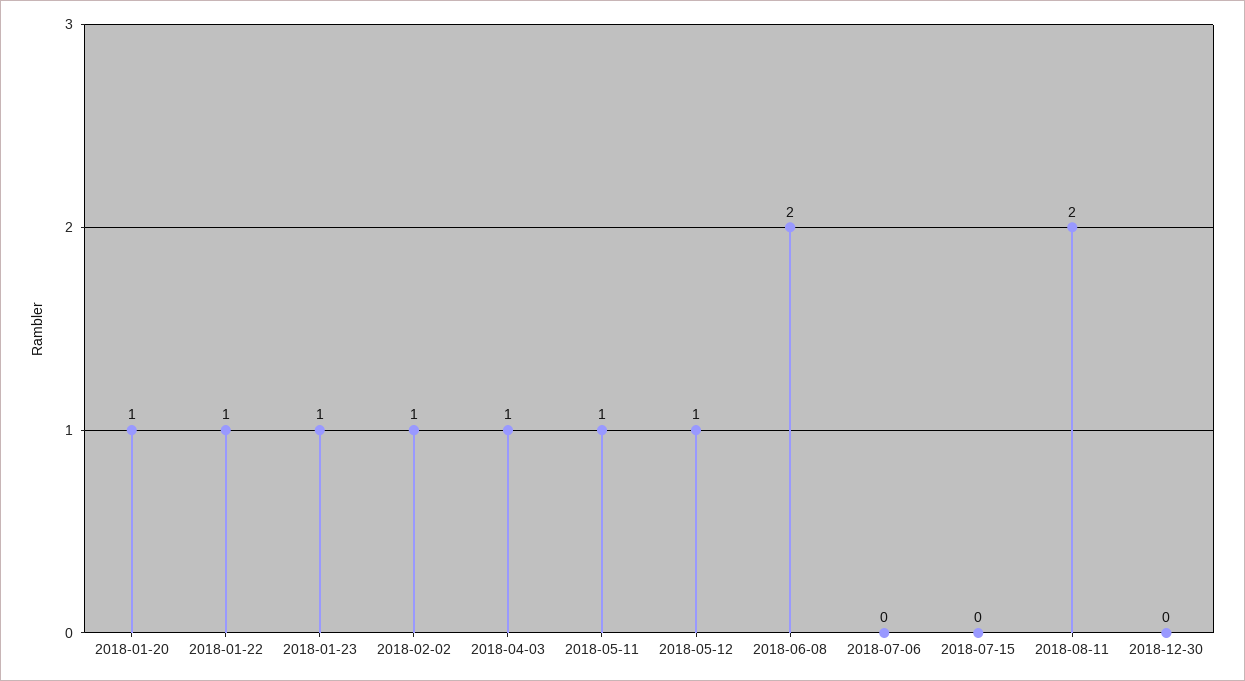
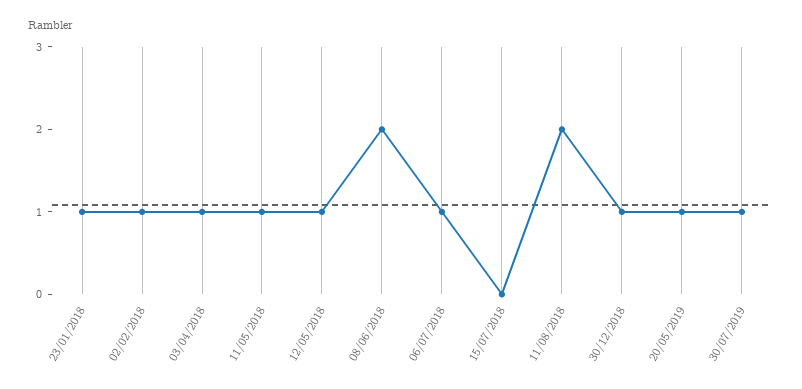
2018-01-20: 1 -> none
2018-01-22: 1 -> none
2018-07-06: 0 -> 1
2018-12-30: 0 -> 1
20/05/2019: none -> 1
30/07/2019: none -> 1

